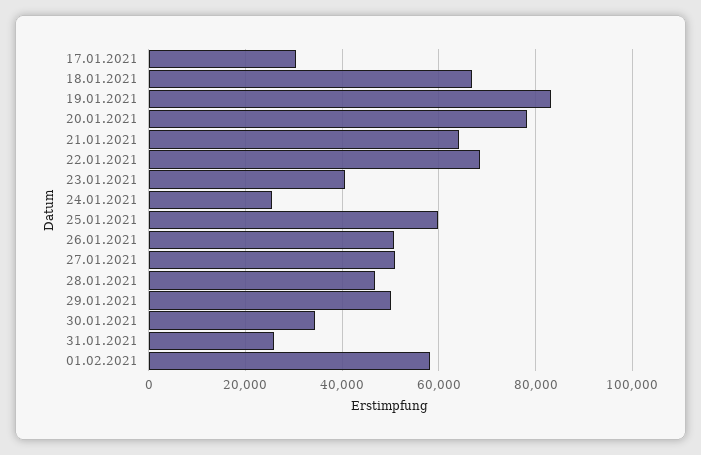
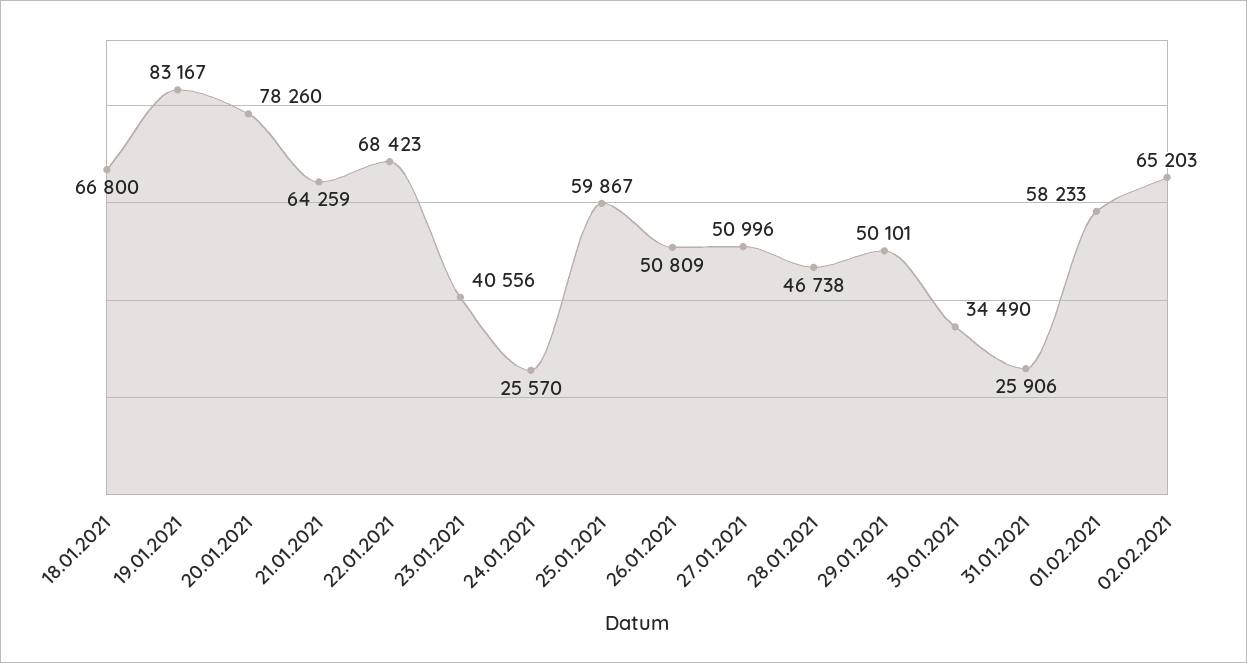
17.01.2021: 30000 -> none
02.02.2021: none -> 65203

